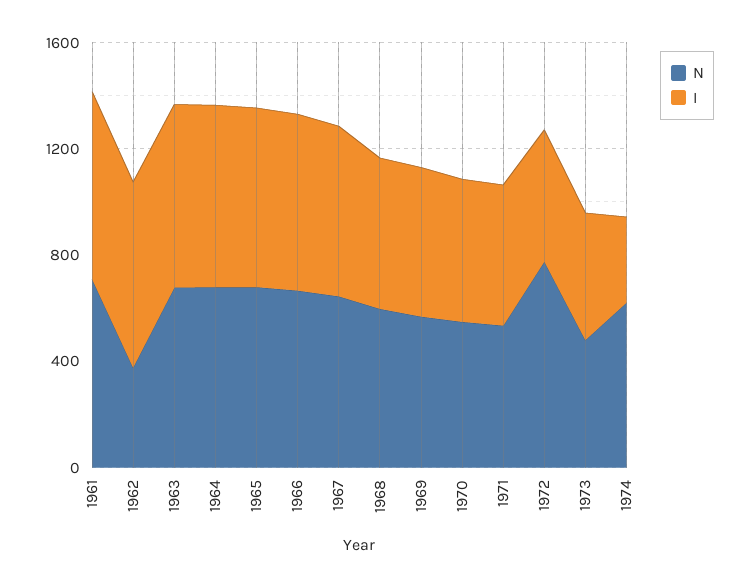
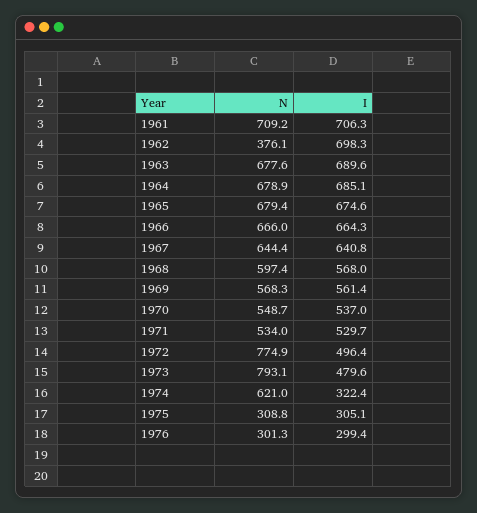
N, 1973: 500 -> 793.1
N, 1975: none -> 308.8
I, 1975: none -> 305.1
N, 1976: none -> 301.3
I, 1976: none -> 299.4

